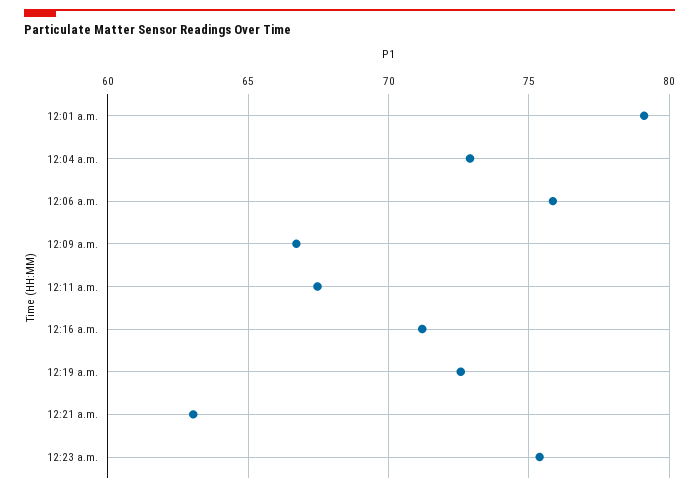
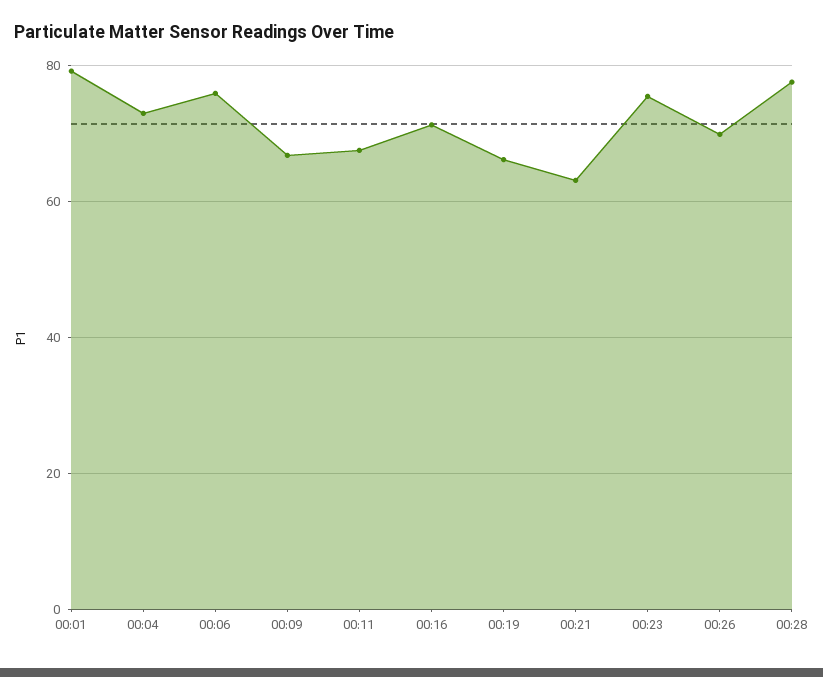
12:19 a.m.: 72.5 -> 66
00:26: none -> 70
00:28: none -> 78

